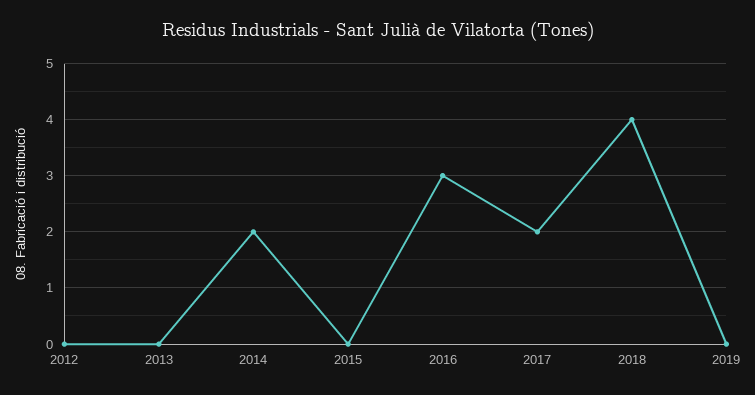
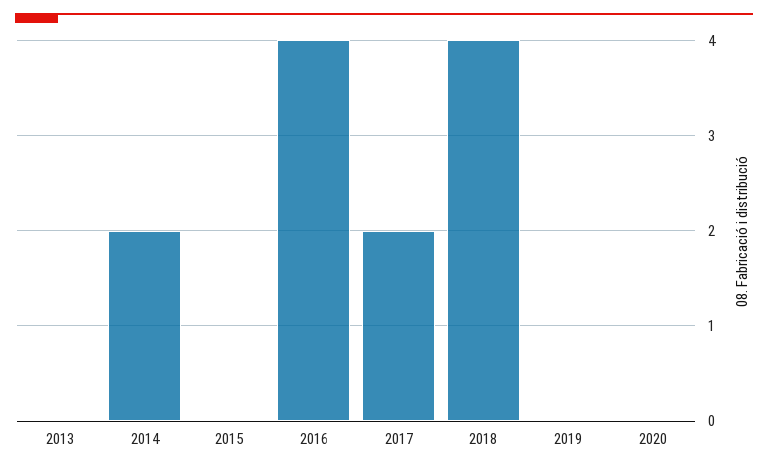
2012: 0 -> none
2016: 3 -> 4
2020: none -> 0

